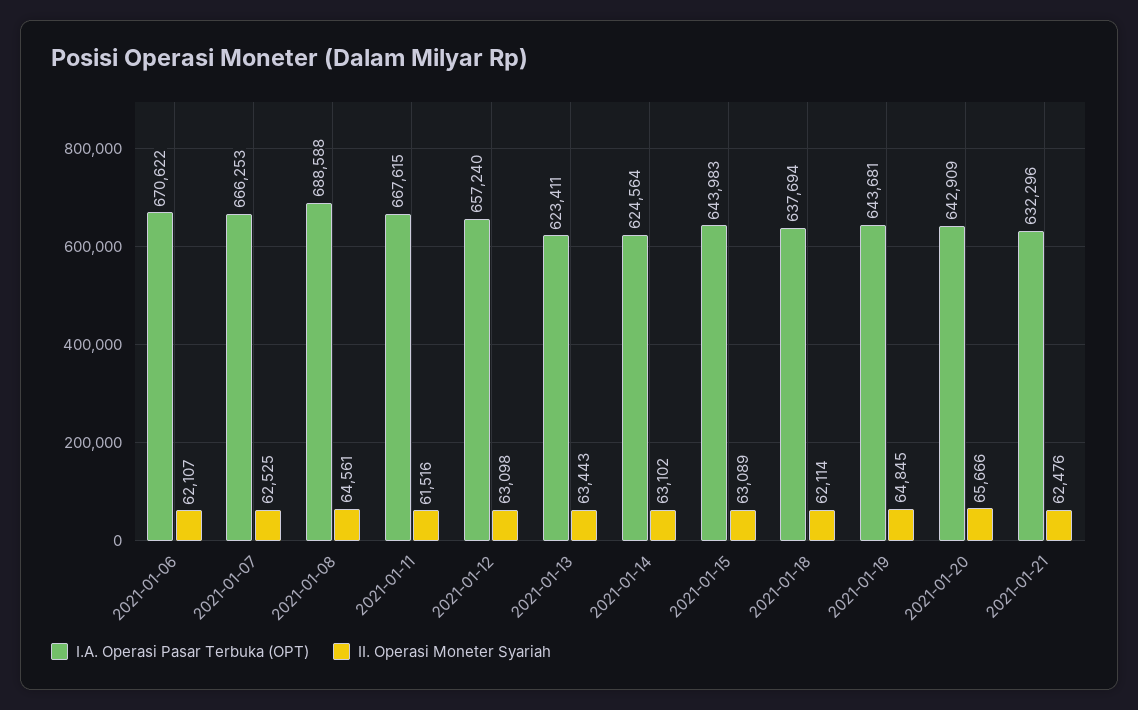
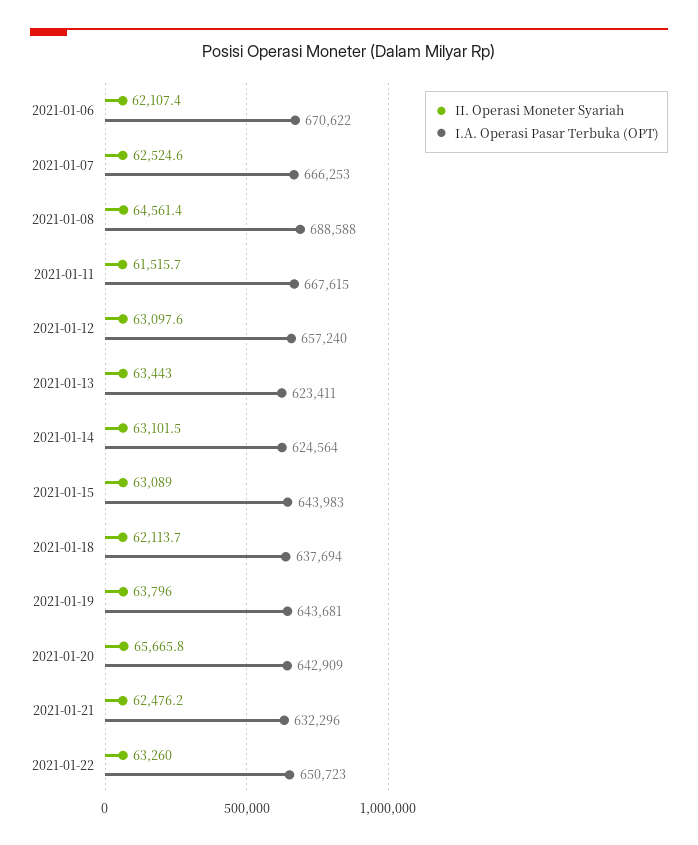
II. Operasi Moneter Syariah, 2021-01-19: 64845 -> 63796
II. Operasi Moneter Syariah, 2021-01-22: none -> 63260
I.A. Operasi Pasar Terbuka (OPT), 2021-01-22: none -> 650723

